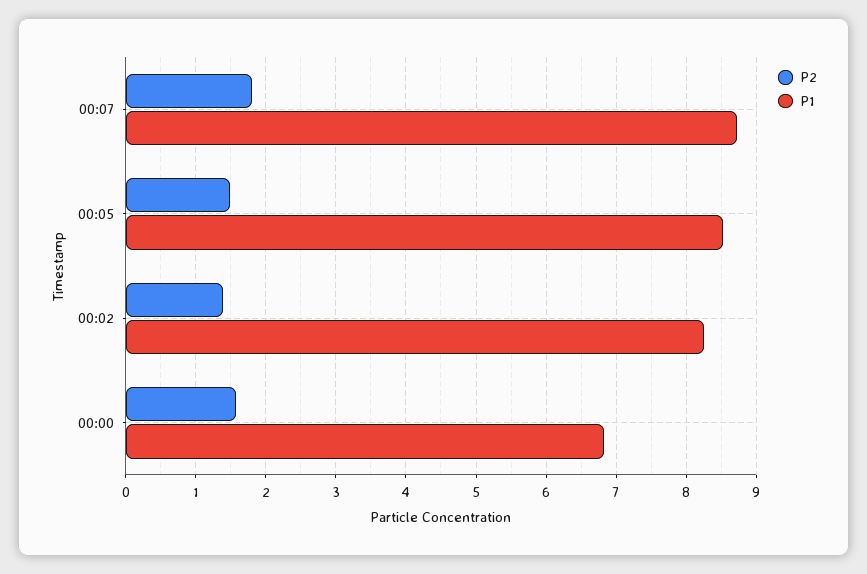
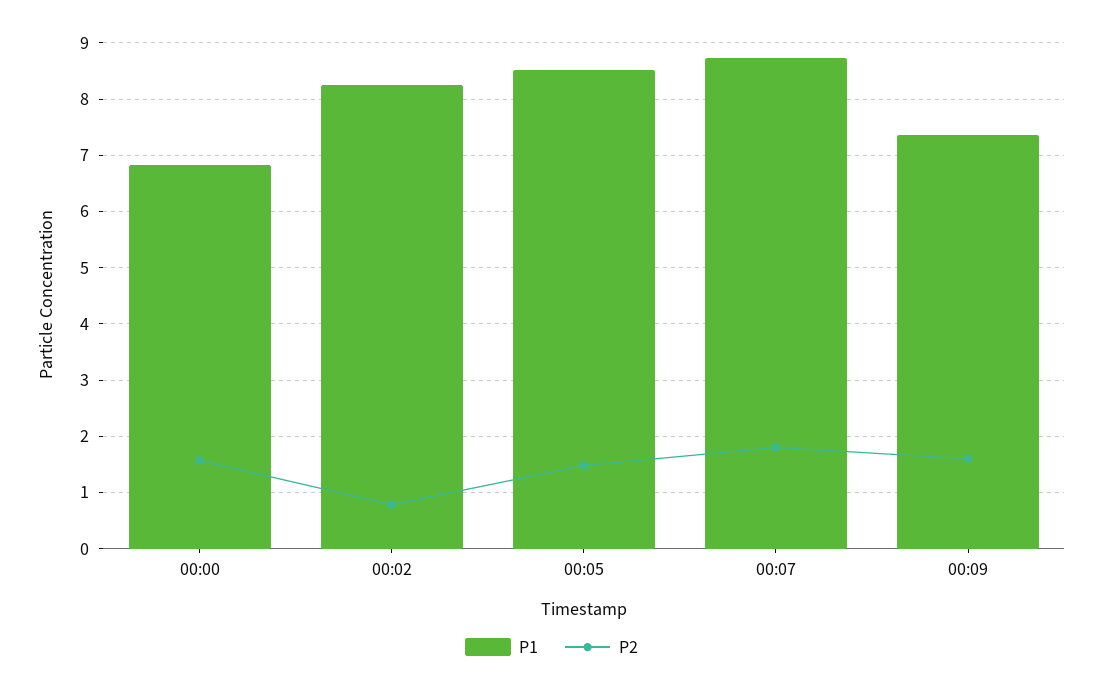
P2, 00:02: 1.4 -> 0.8
P1, 00:09: none -> 7.4
P2, 00:09: none -> 1.6

